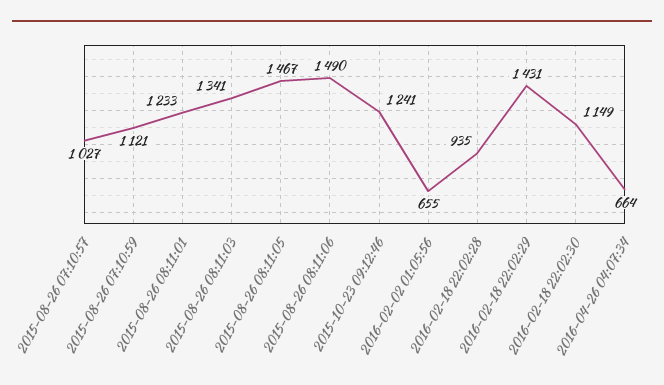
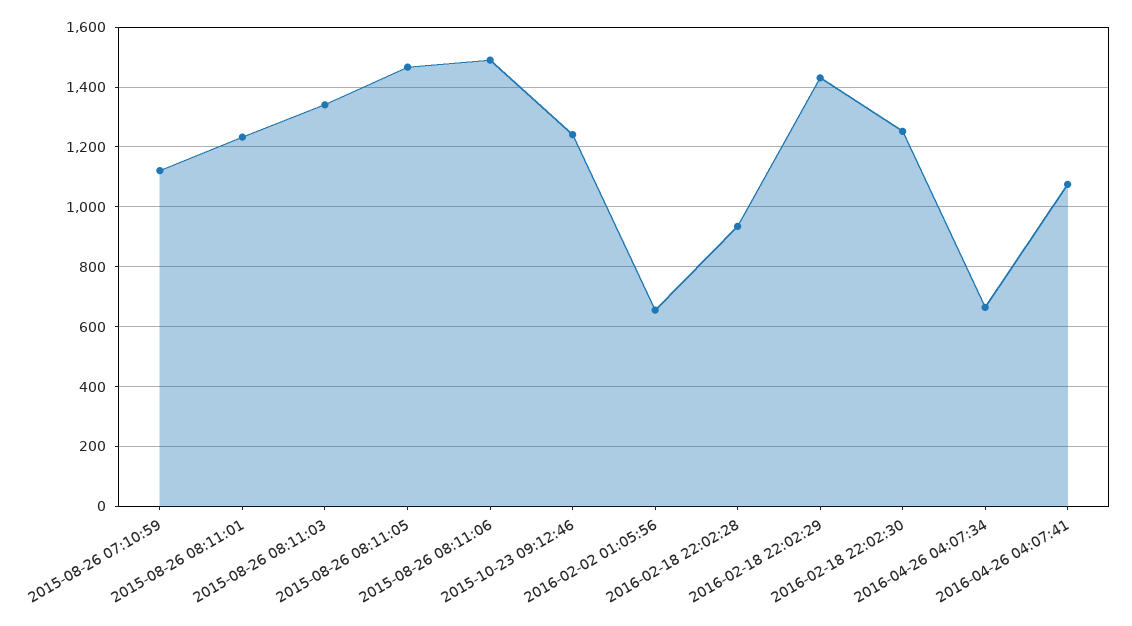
2015-08-26 07:10:57: 1027 -> none
2016-02-18 22:02:30: 1149 -> 1250
2016-04-26 04:07:41: none -> 1075

